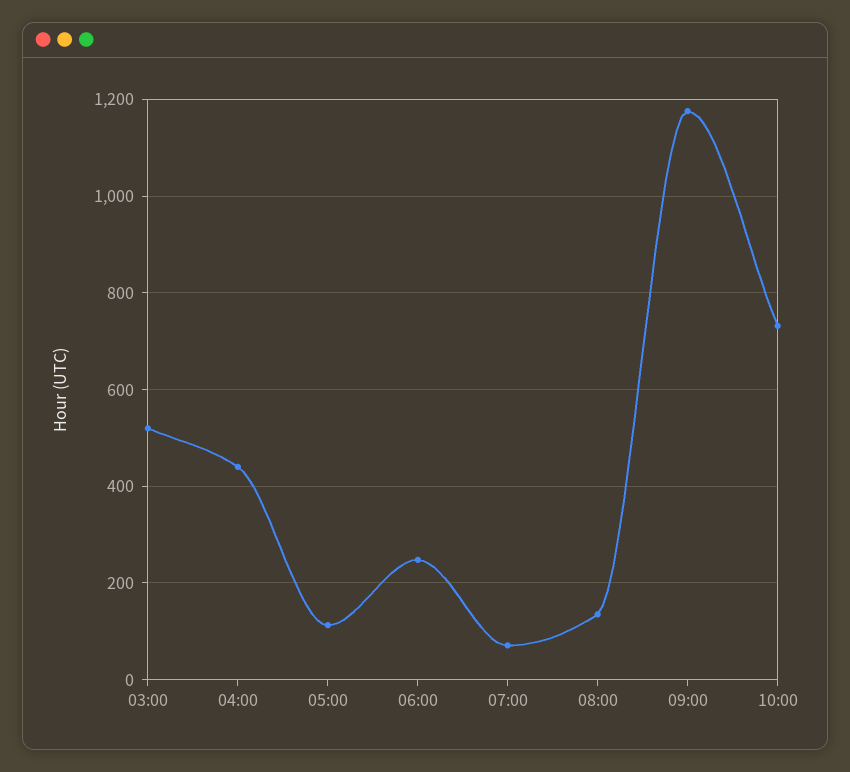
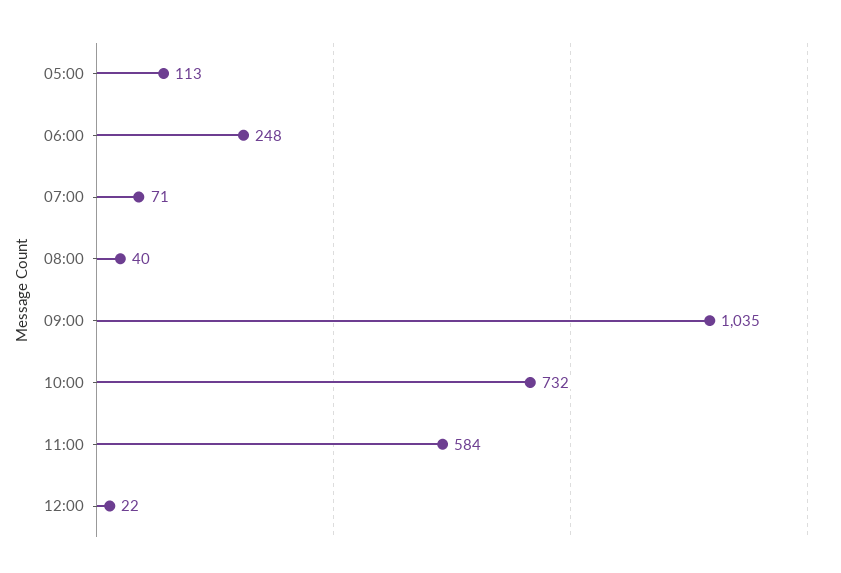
03:00: 520 -> none
04:00: 440 -> none
08:00: 140 -> 40
09:00: 1180 -> 1035
11:00: none -> 584
12:00: none -> 22

